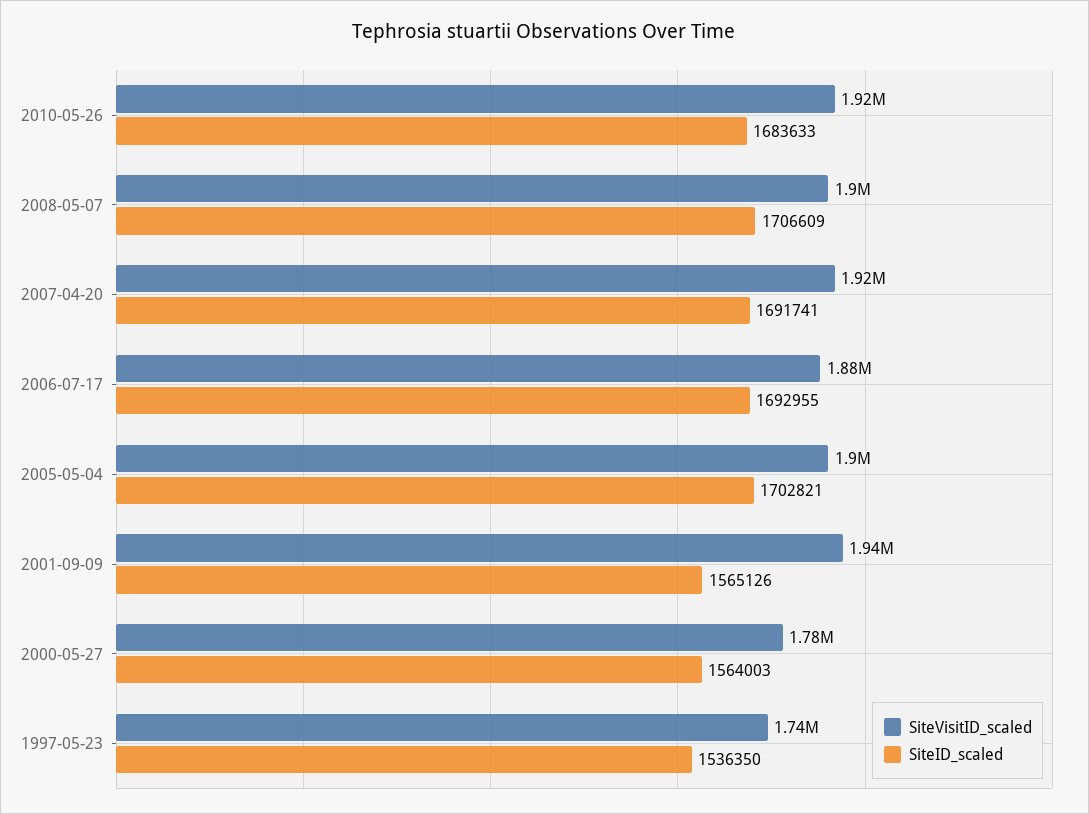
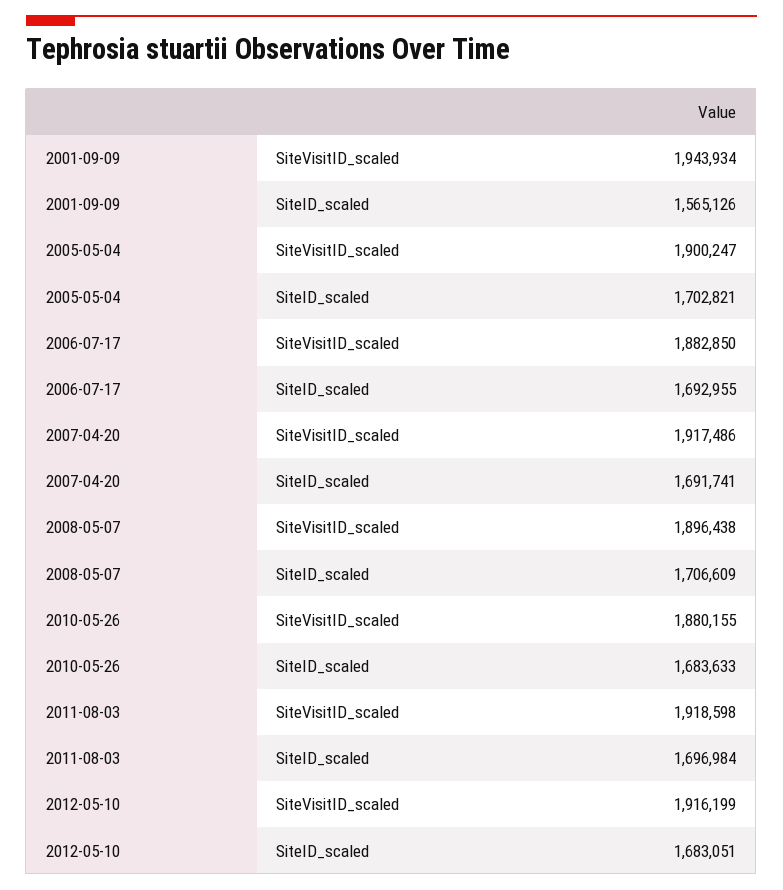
SiteVisitID_scaled, 2010-05-26: 1920000 -> 1880155
SiteVisitID_scaled, 2000-05-27: 1780000 -> none
SiteID_scaled, 2000-05-27: 1564003 -> none
SiteVisitID_scaled, 1997-05-23: 1740000 -> none
SiteID_scaled, 1997-05-23: 1536350 -> none
SiteVisitID_scaled, 2011-08-03: none -> 1918598
SiteID_scaled, 2011-08-03: none -> 1696984
SiteVisitID_scaled, 2012-05-10: none -> 1916199
SiteID_scaled, 2012-05-10: none -> 1683051

